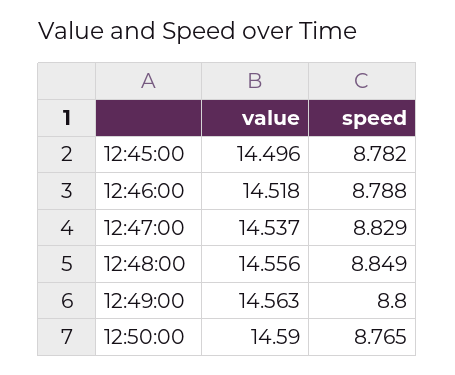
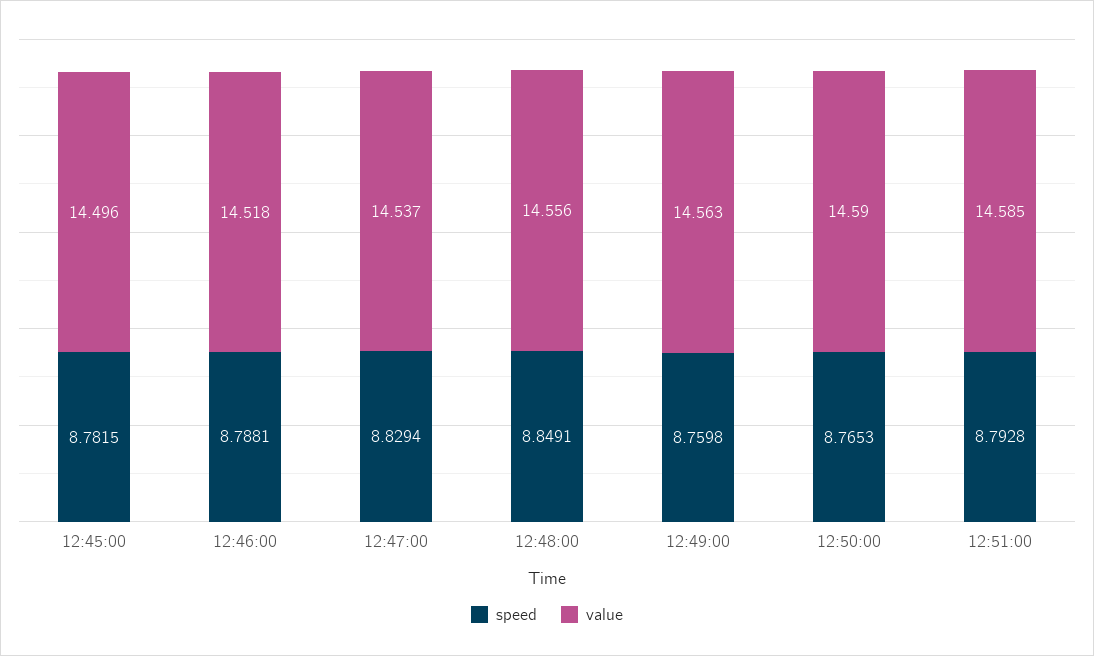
speed, 12:49:00: 8.8 -> 8.7598
speed, 12:51:00: none -> 8.7928
value, 12:51:00: none -> 14.585

